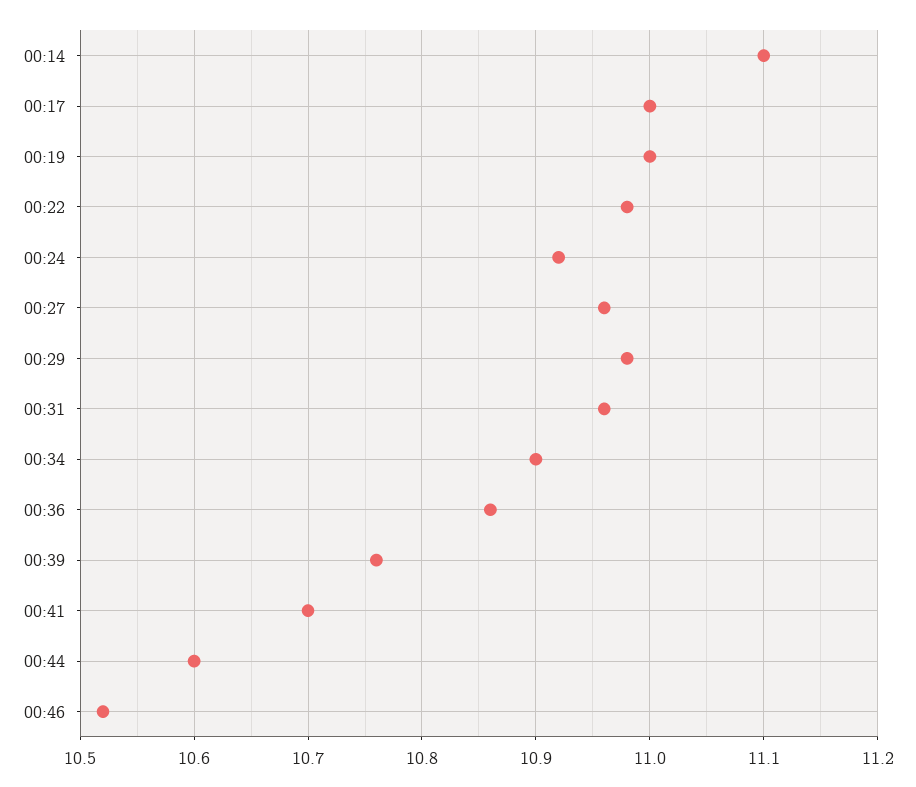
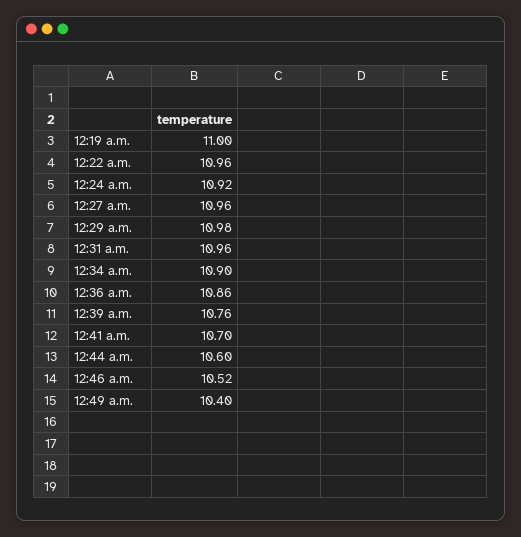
00:14: 11.1 -> none
00:17: 11 -> none
00:22: 10.98 -> 10.96
12:49 a.m.: none -> 10.4

